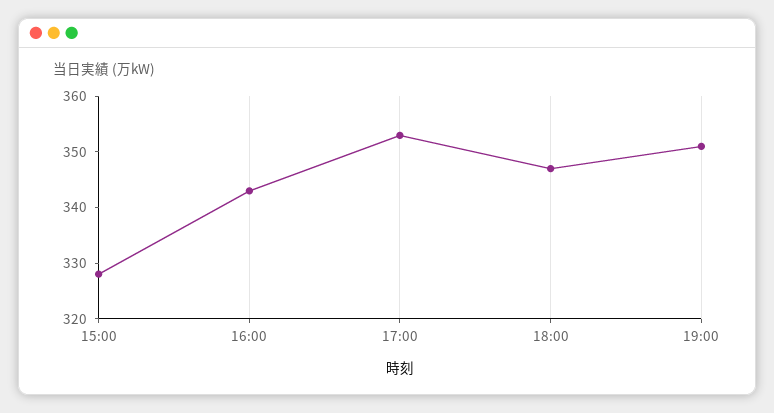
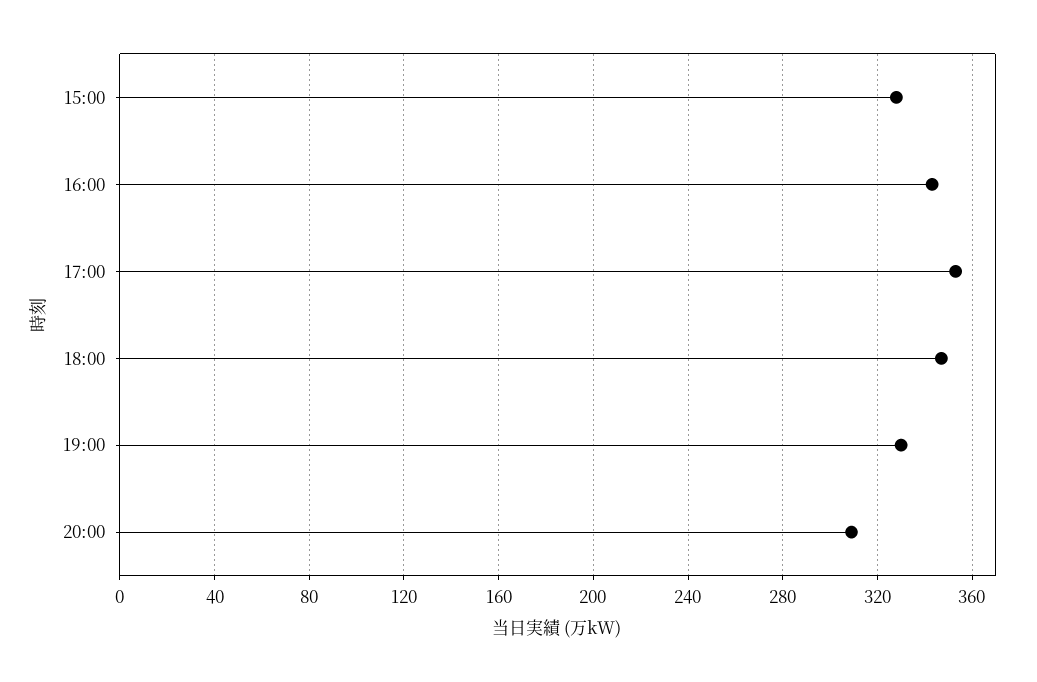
19:00: 350 -> 330
20:00: none -> 310

